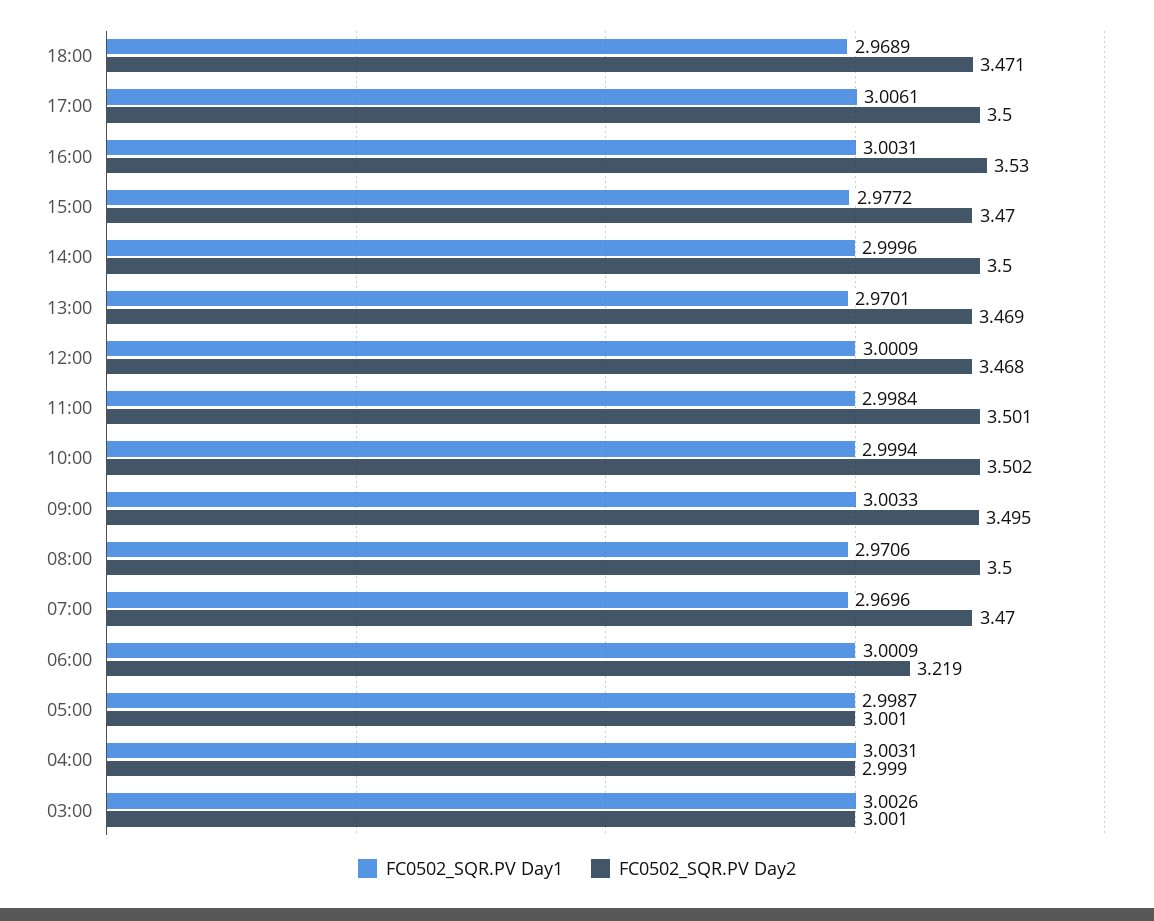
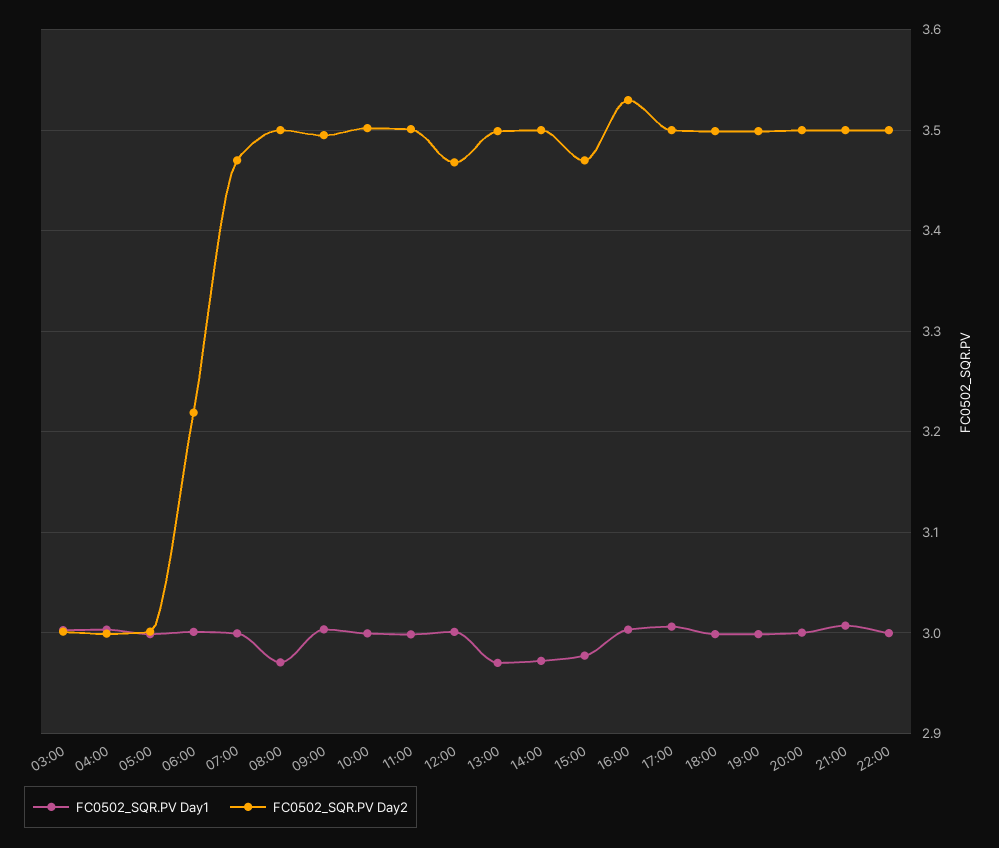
FC0502_SQR.PV Day1, 18:00: 2.9689 -> 3
FC0502_SQR.PV Day2, 18:00: 3.471 -> 3.5
FC0502_SQR.PV Day1, 14:00: 2.9996 -> 2.97
FC0502_SQR.PV Day2, 13:00: 3.469 -> 3.5
FC0502_SQR.PV Day1, 07:00: 2.9696 -> 3
FC0502_SQR.PV Day1, 19:00: none -> 3
FC0502_SQR.PV Day2, 19:00: none -> 3.5
FC0502_SQR.PV Day1, 20:00: none -> 3
FC0502_SQR.PV Day2, 20:00: none -> 3.5
FC0502_SQR.PV Day1, 21:00: none -> 3.01
FC0502_SQR.PV Day2, 21:00: none -> 3.5
FC0502_SQR.PV Day1, 22:00: none -> 3
FC0502_SQR.PV Day2, 22:00: none -> 3.5

